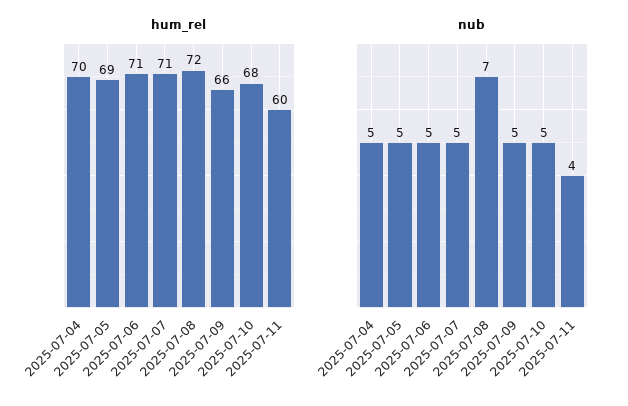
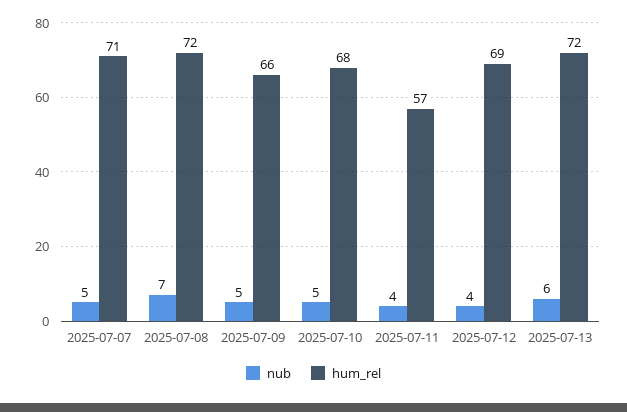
hum_rel, 2025-07-04: 70 -> none
hum_rel, 2025-07-05: 69 -> none
hum_rel, 2025-07-06: 71 -> none
hum_rel, 2025-07-11: 60 -> 57
nub, 2025-07-04: 5 -> none
nub, 2025-07-05: 5 -> none
nub, 2025-07-06: 5 -> none
nub, 2025-07-12: none -> 4
hum_rel, 2025-07-12: none -> 69
nub, 2025-07-13: none -> 6
hum_rel, 2025-07-13: none -> 72

